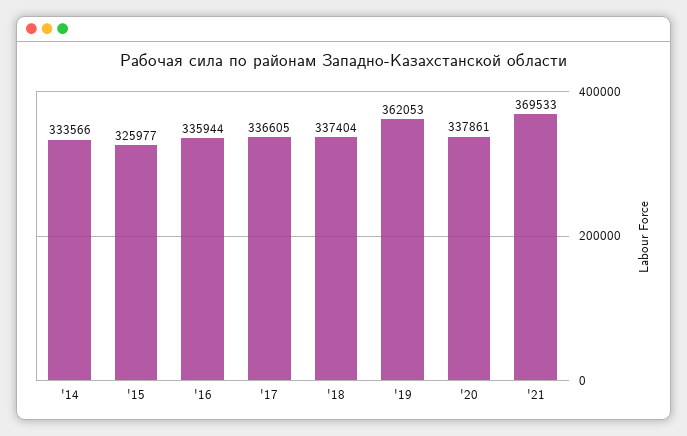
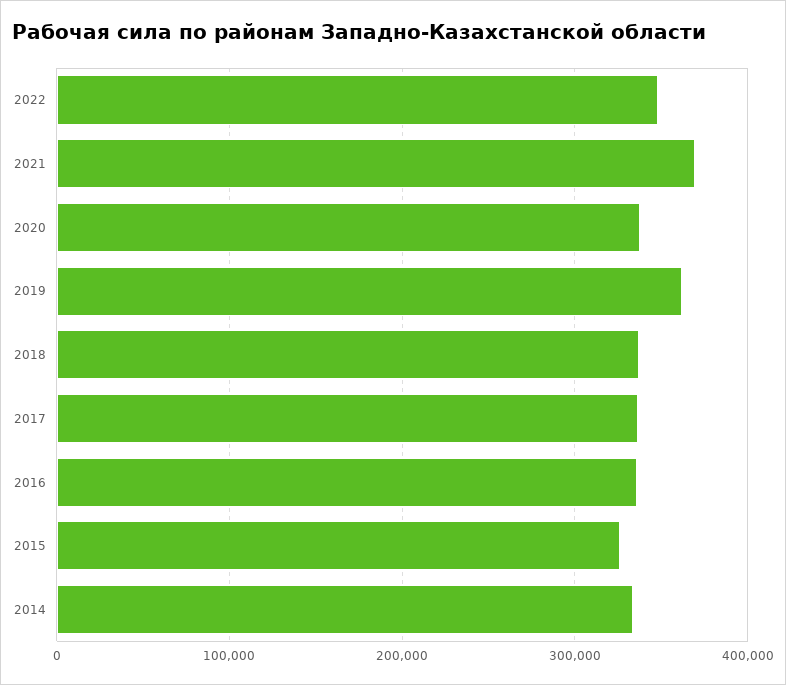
2022: none -> 350000

